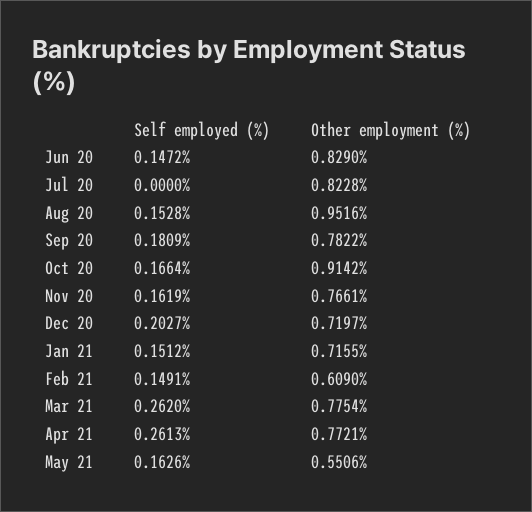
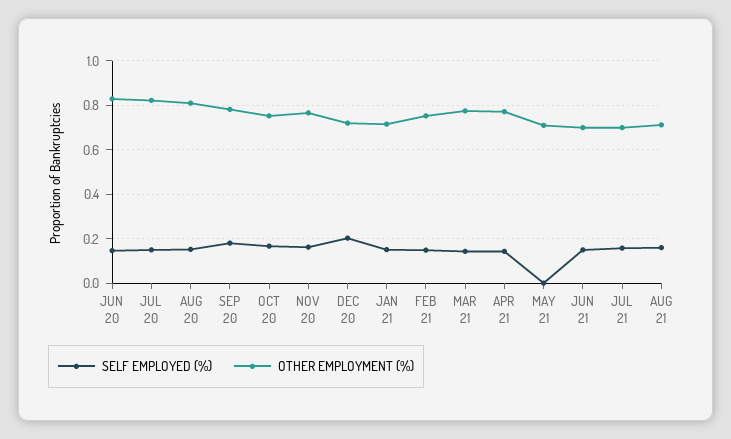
Self employed (%), Jul 20: 0 -> 0.15
Other employment (%), Aug 20: 0.9516 -> 0.8
Other employment (%), Oct 20: 0.9142 -> 0.75
Other employment (%), Feb 21: 0.609 -> 0.75
Self employed (%), Mar 21: 0.262 -> 0.15
Self employed (%), Apr 21: 0.2613 -> 0.15
Self employed (%), May 21: 0.1626 -> 0
Other employment (%), May 21: 0.5506 -> 0.7
Self employed (%), JUN 21: none -> 0.15
Other employment (%), JUN 21: none -> 0.7
Self employed (%), JUL 21: none -> 0.15
Other employment (%), JUL 21: none -> 0.7
Self employed (%), AUG 21: none -> 0.15
Other employment (%), AUG 21: none -> 0.7

